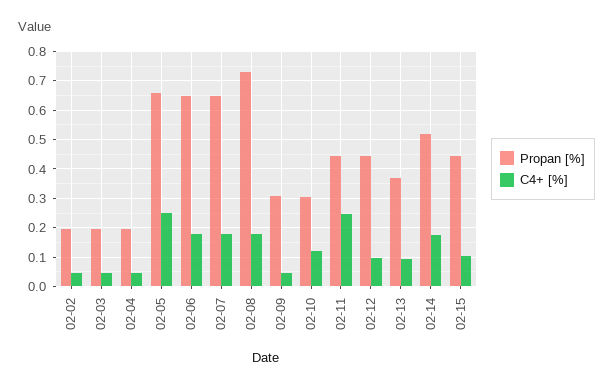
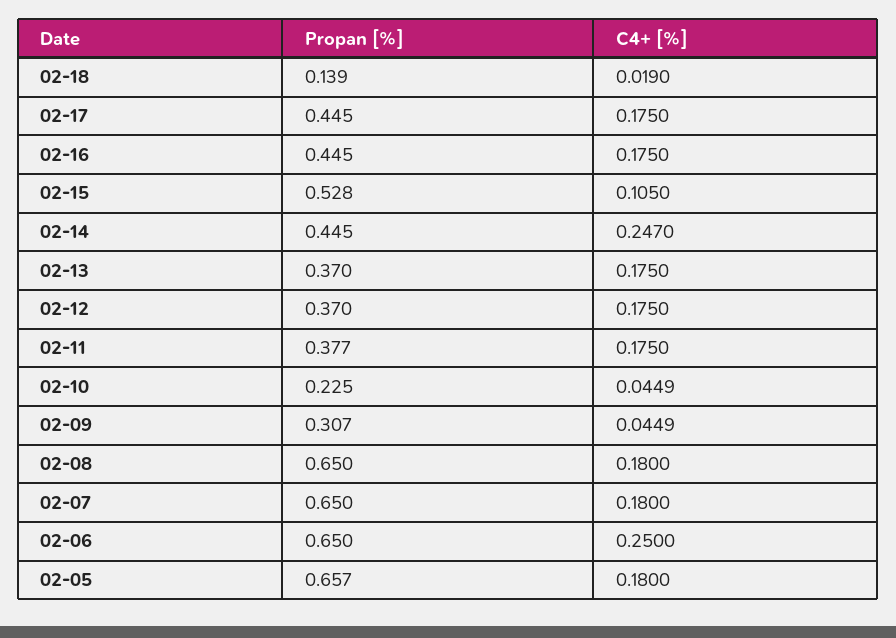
Propan [%], 02-02: 0.2 -> none
C4+ [%], 02-02: 0.05 -> none
Propan [%], 02-03: 0.2 -> none
C4+ [%], 02-03: 0.05 -> none
Propan [%], 02-04: 0.2 -> none
C4+ [%], 02-04: 0.05 -> none
C4+ [%], 02-05: 0.25 -> 0.18
C4+ [%], 02-06: 0.175 -> 0.25
Propan [%], 02-08: 0.725 -> 0.65
Propan [%], 02-10: 0.3 -> 0.225
C4+ [%], 02-10: 0.125 -> 0.0449
Propan [%], 02-11: 0.45 -> 0.377
C4+ [%], 02-11: 0.25 -> 0.175
Propan [%], 02-12: 0.45 -> 0.37
C4+ [%], 02-12: 0.1 -> 0.175
C4+ [%], 02-13: 0.1 -> 0.175
Propan [%], 02-14: 0.525 -> 0.445
C4+ [%], 02-14: 0.175 -> 0.247
Propan [%], 02-15: 0.45 -> 0.528
Propan [%], 02-18: none -> 0.139
C4+ [%], 02-18: none -> 0.019
Propan [%], 02-17: none -> 0.445
C4+ [%], 02-17: none -> 0.175
Propan [%], 02-16: none -> 0.445
C4+ [%], 02-16: none -> 0.175

